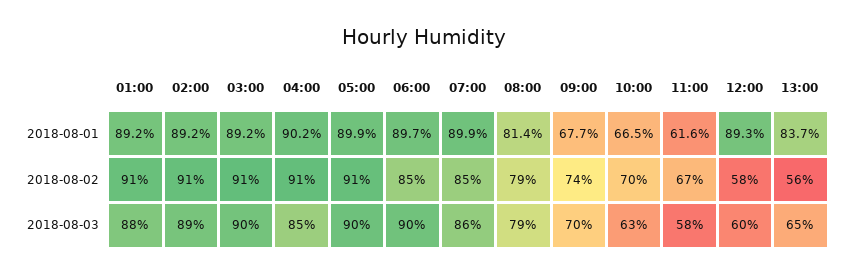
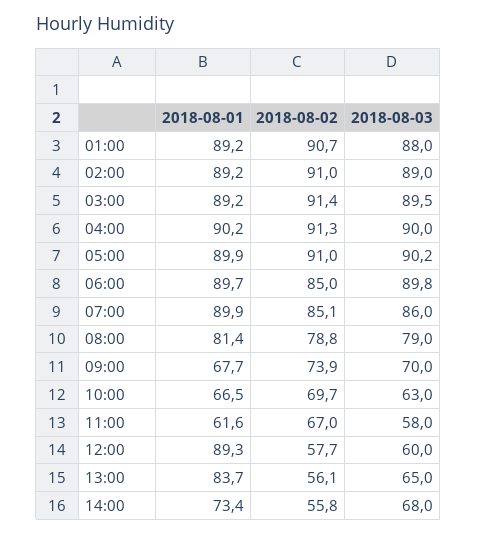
04:00, 2018-08-03: 85 -> 90
14:00, 2018-08-01: none -> 73.4
14:00, 2018-08-02: none -> 55.8
14:00, 2018-08-03: none -> 68

